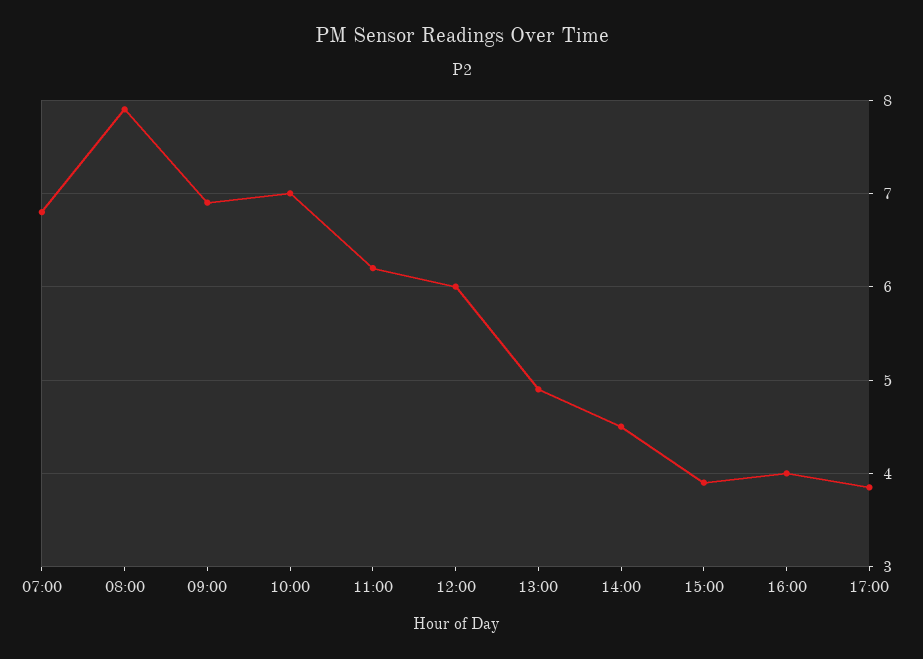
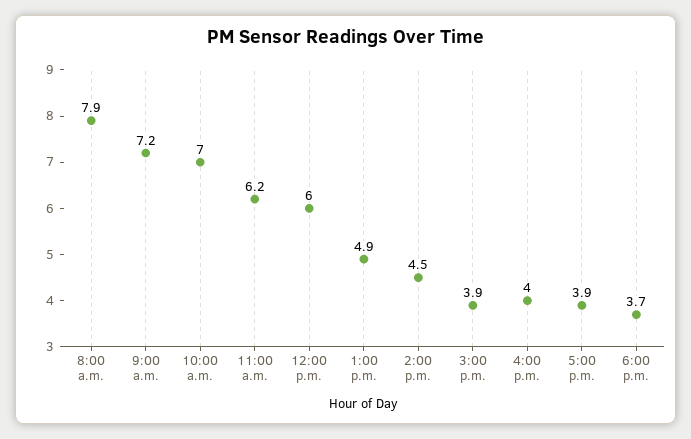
07:00: 6.8 -> none
09:00: 6.9 -> 7.2
6:00 p.m.: none -> 3.7

